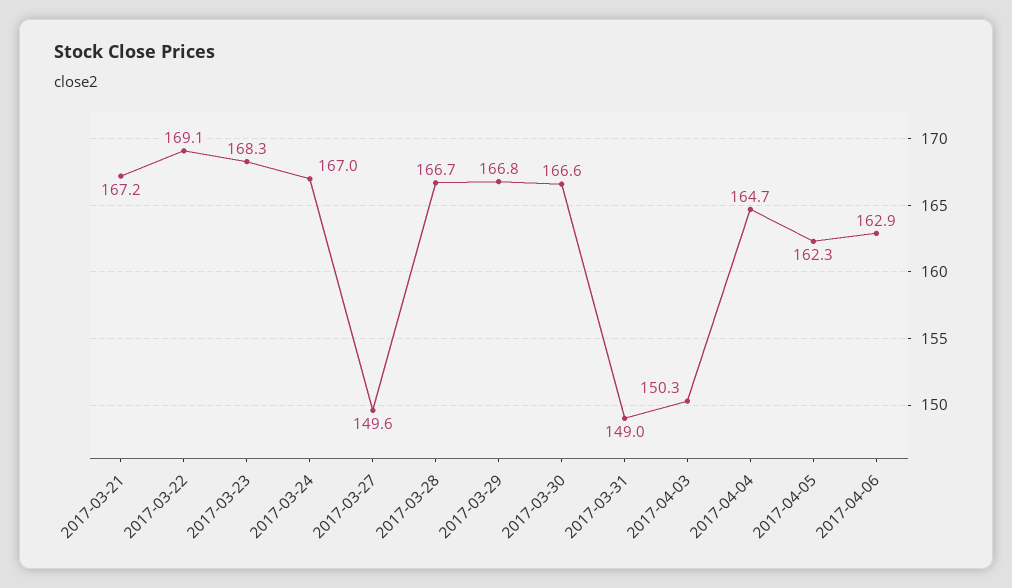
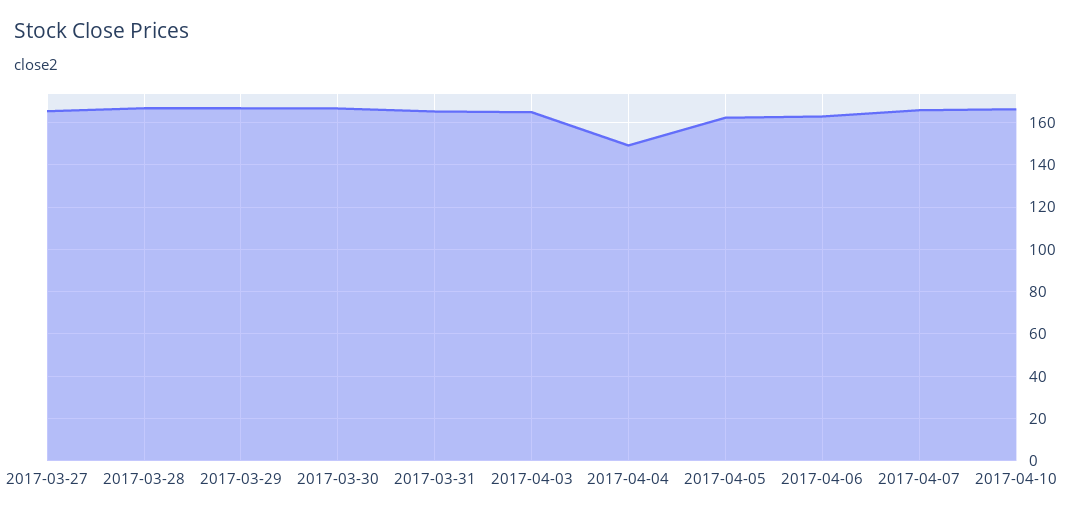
2017-03-21: 167.2 -> none
2017-03-22: 169.1 -> none
2017-03-23: 168.3 -> none
2017-03-24: 167 -> none
2017-03-27: 149.6 -> 165
2017-03-31: 149 -> 165
2017-04-03: 150.3 -> 165
2017-04-04: 164.7 -> 150
2017-04-07: none -> 165
2017-04-10: none -> 165

